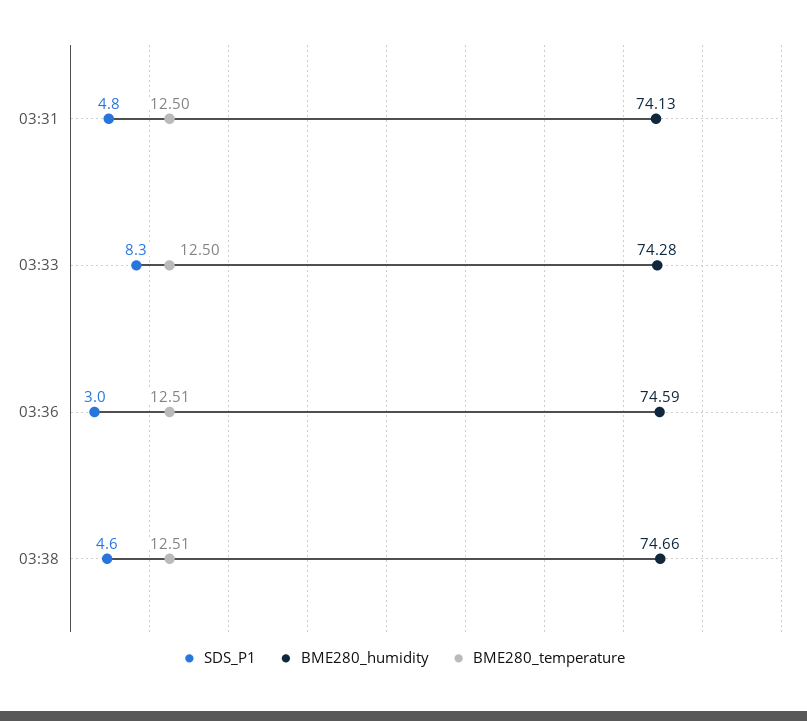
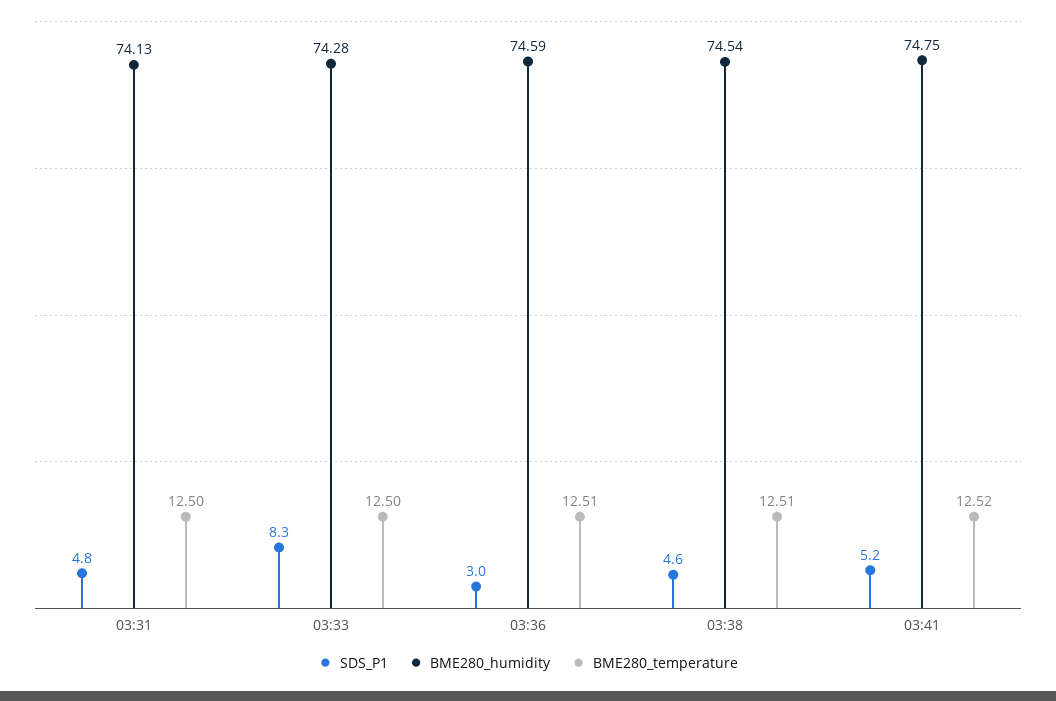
BME280_humidity, 03:38: 74.66 -> 74.54
SDS_P1, 03:41: none -> 5.2
BME280_humidity, 03:41: none -> 74.75
BME280_temperature, 03:41: none -> 12.52

